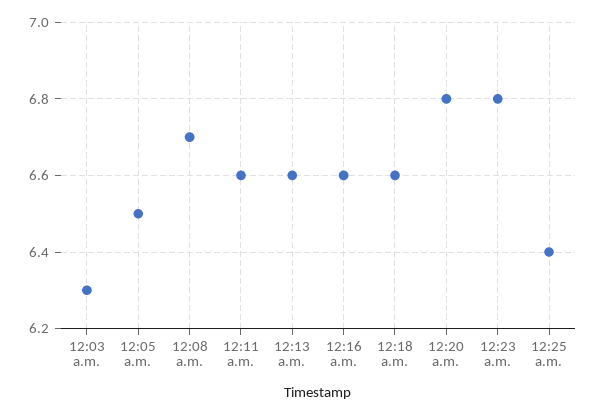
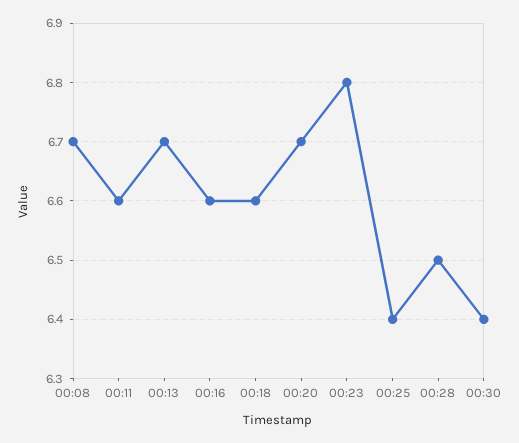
12:03 a.m.: 6.3 -> none
12:05 a.m.: 6.5 -> none
12:13 a.m.: 6.6 -> 6.7
12:20 a.m.: 6.8 -> 6.7
00:28: none -> 6.5
00:30: none -> 6.4

